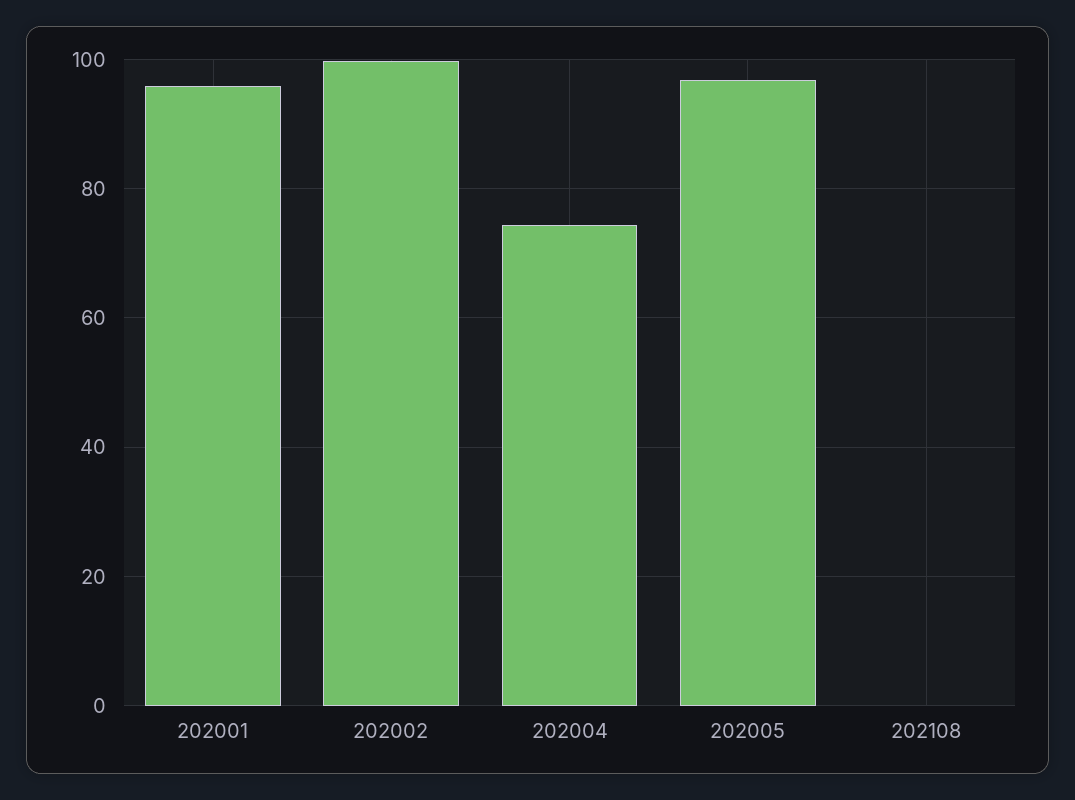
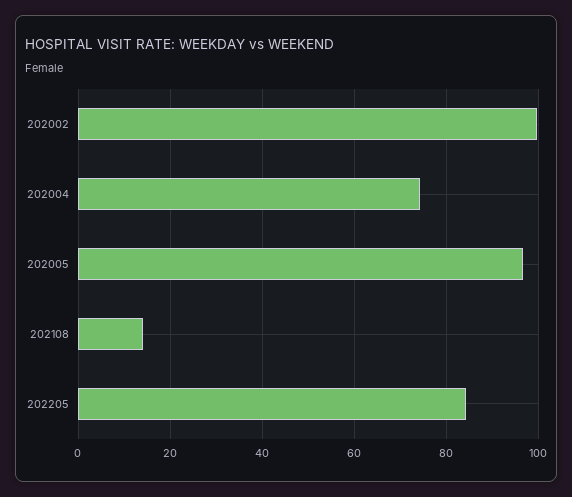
202001: 96 -> none
202108: 0 -> 14
202205: none -> 84

